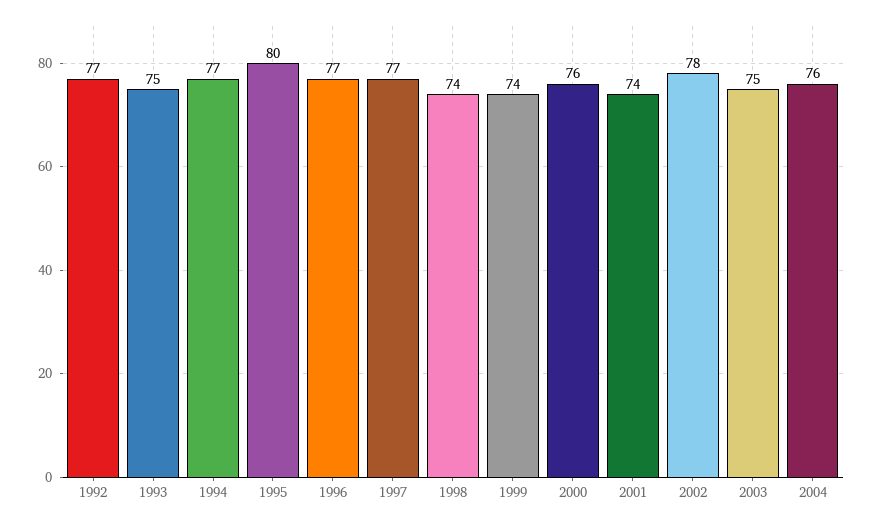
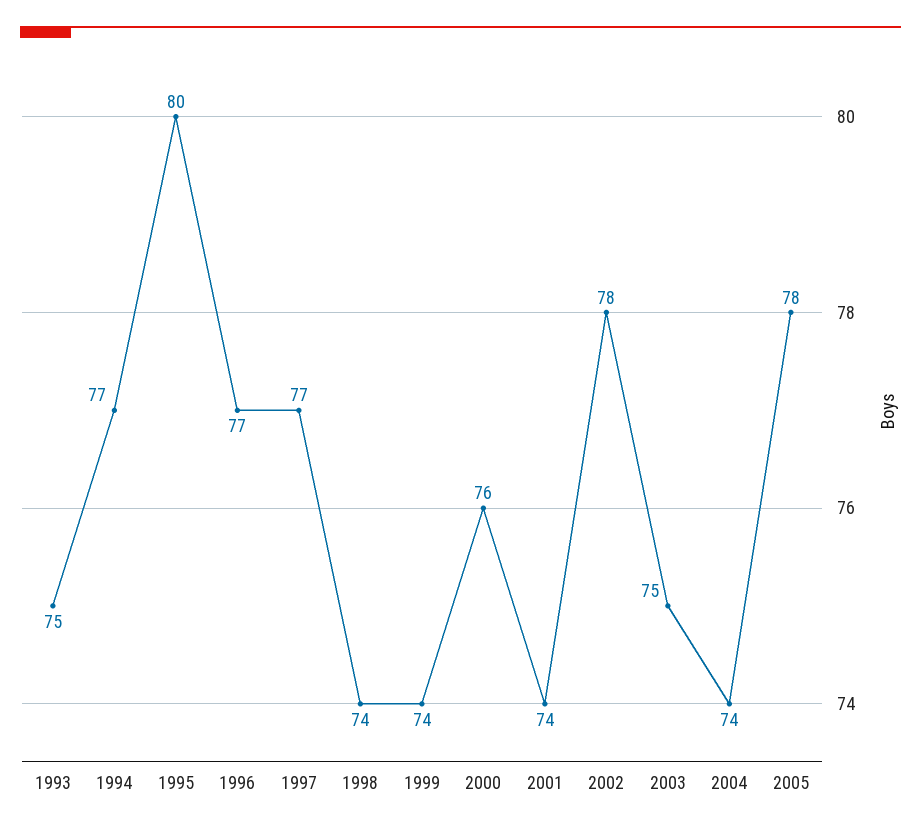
1992: 77 -> none
2004: 76 -> 74
2005: none -> 78

